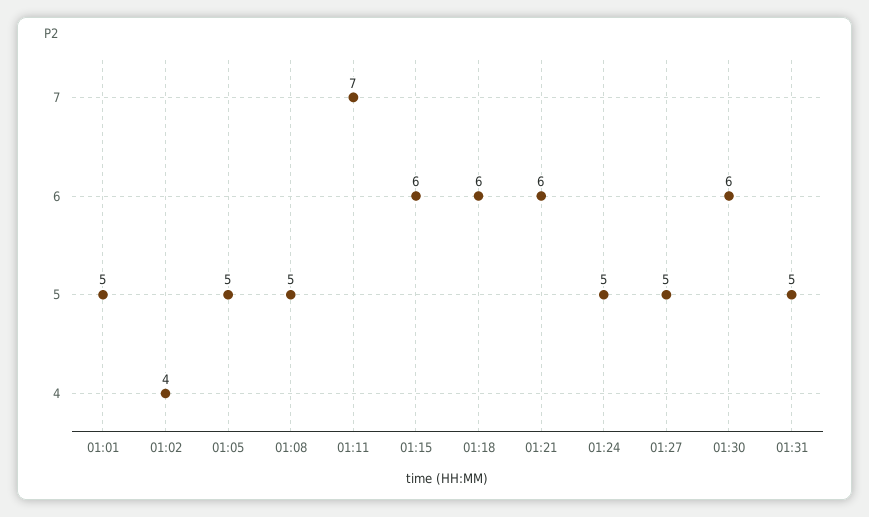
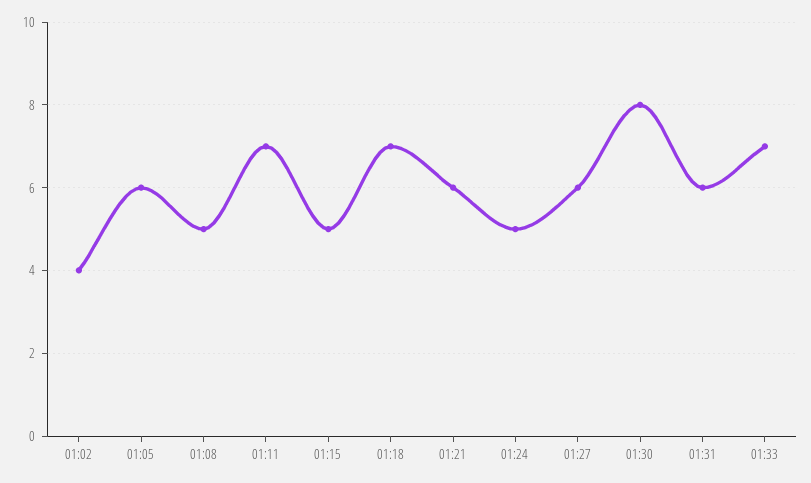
01:01: 5 -> none
01:05: 5 -> 6
01:15: 6 -> 5
01:18: 6 -> 7
01:27: 5 -> 6
01:30: 6 -> 8
01:31: 5 -> 6
01:33: none -> 7

